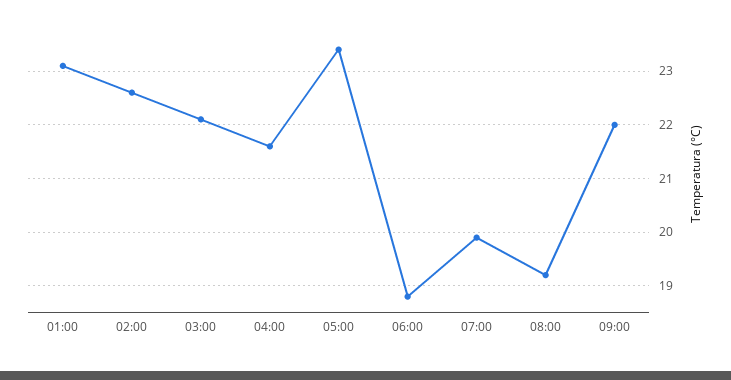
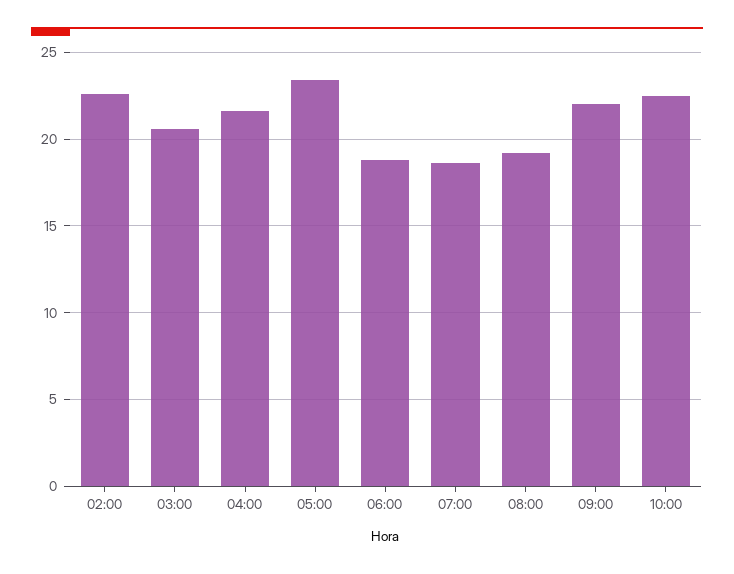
01:00: 23 -> none
03:00: 22 -> 20.5
07:00: 20 -> 18.5
10:00: none -> 22.5

